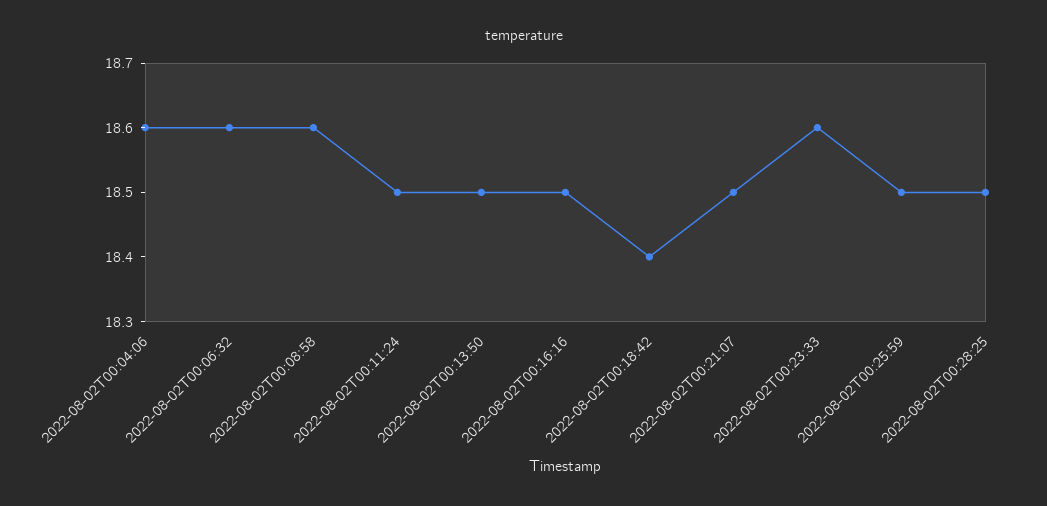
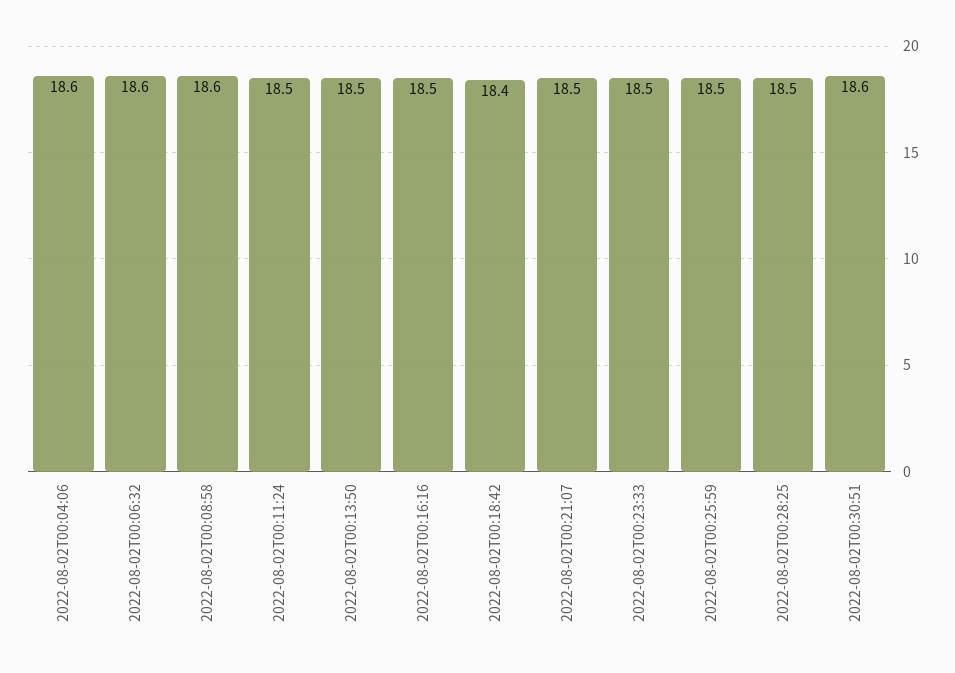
2022-08-02T00:23:33: 18.6 -> 18.5
2022-08-02T00:30:51: none -> 18.6

